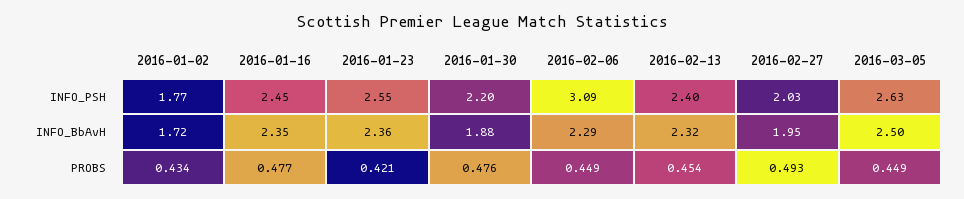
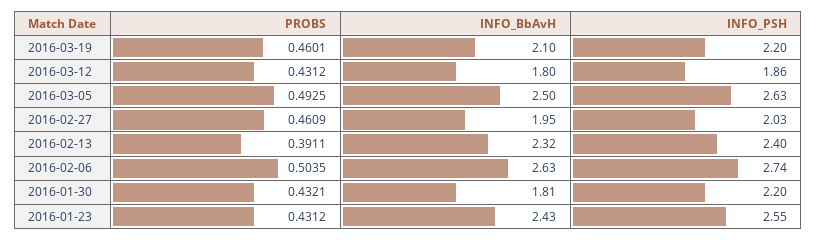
2016-01-02, INFO_PSH: 1.77 -> none
2016-01-16, INFO_PSH: 2.45 -> none
2016-02-06, INFO_PSH: 3.09 -> 2.74
2016-01-02, INFO_BbAvH: 1.72 -> none
2016-01-16, INFO_BbAvH: 2.35 -> none
2016-01-23, INFO_BbAvH: 2.36 -> 2.43
2016-01-30, INFO_BbAvH: 1.88 -> 1.81
2016-02-06, INFO_BbAvH: 2.29 -> 2.63
2016-01-02, PROBS: 0.434 -> none
2016-01-16, PROBS: 0.477 -> none
2016-01-23, PROBS: 0.421 -> 0.4312
2016-01-30, PROBS: 0.476 -> 0.4321
2016-02-06, PROBS: 0.449 -> 0.5035
2016-02-13, PROBS: 0.454 -> 0.3911
2016-02-27, PROBS: 0.493 -> 0.4609
2016-03-05, PROBS: 0.449 -> 0.4925
2016-03-19, PROBS: none -> 0.4601
2016-03-19, INFO_BbAvH: none -> 2.1
2016-03-19, INFO_PSH: none -> 2.2
2016-03-12, PROBS: none -> 0.4312
2016-03-12, INFO_BbAvH: none -> 1.8
2016-03-12, INFO_PSH: none -> 1.86

